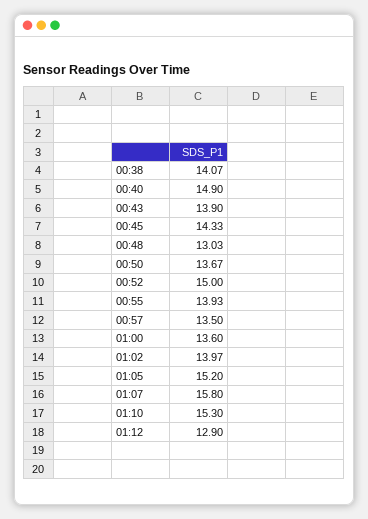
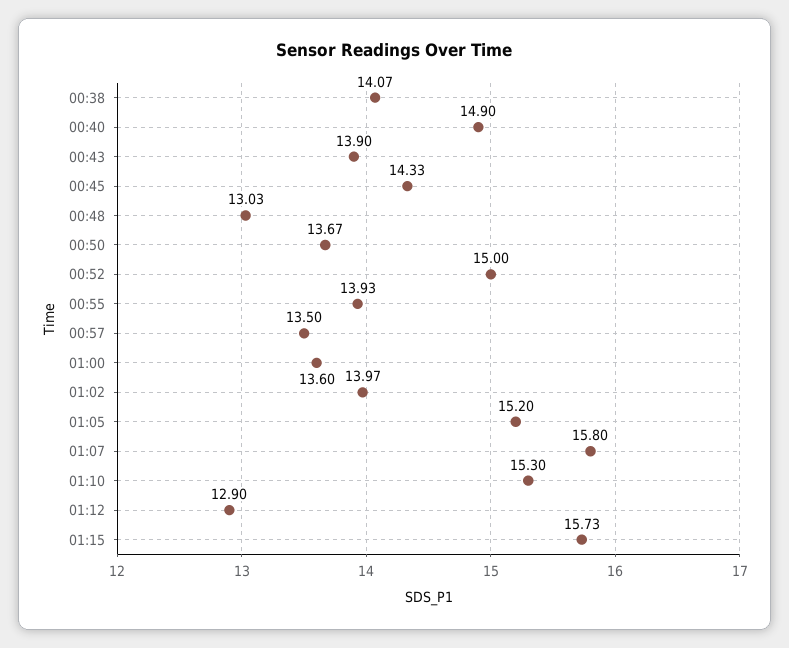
01:15: none -> 15.73

